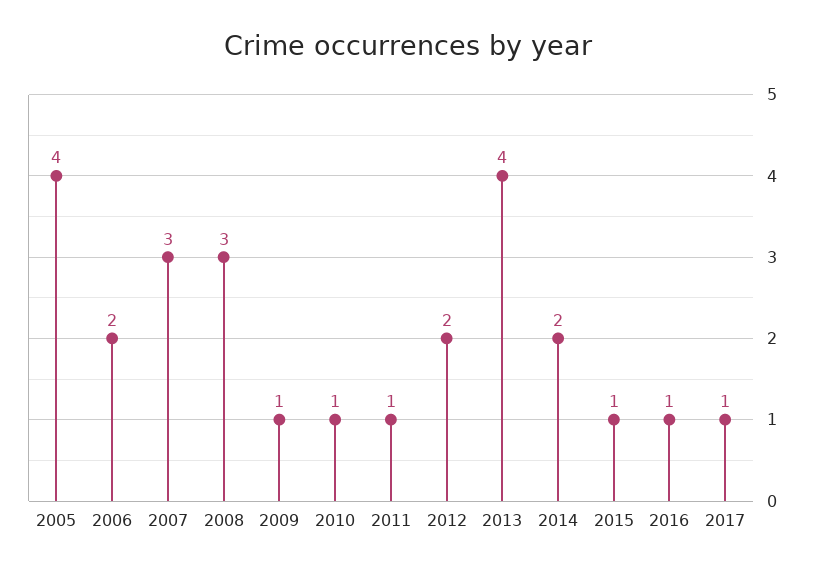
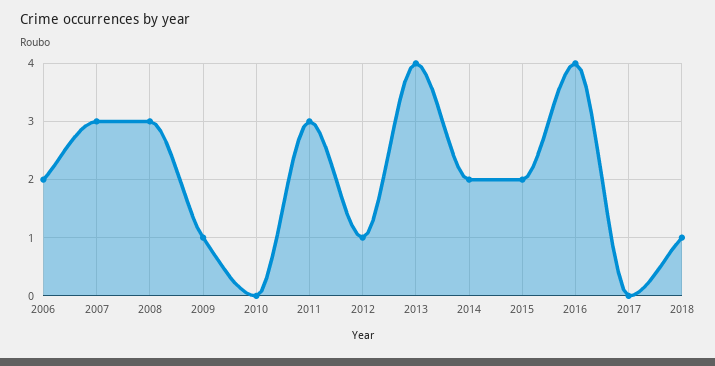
2005: 4 -> none
2010: 1 -> 0
2011: 1 -> 3
2012: 2 -> 1
2015: 1 -> 2
2016: 1 -> 4
2017: 1 -> 0
2018: none -> 1

